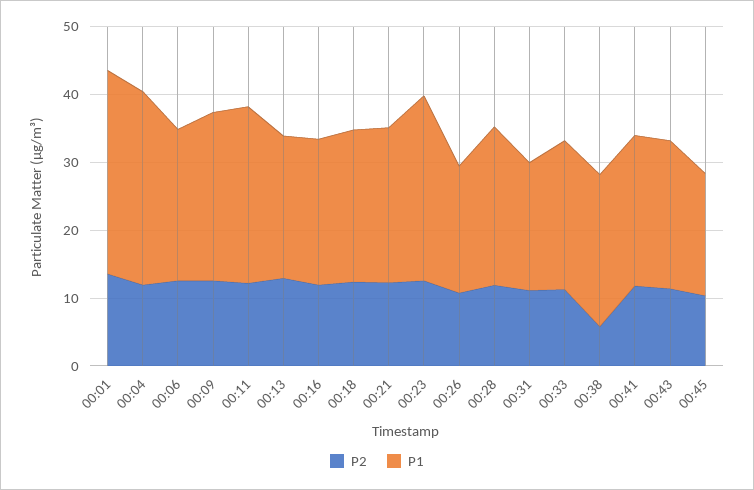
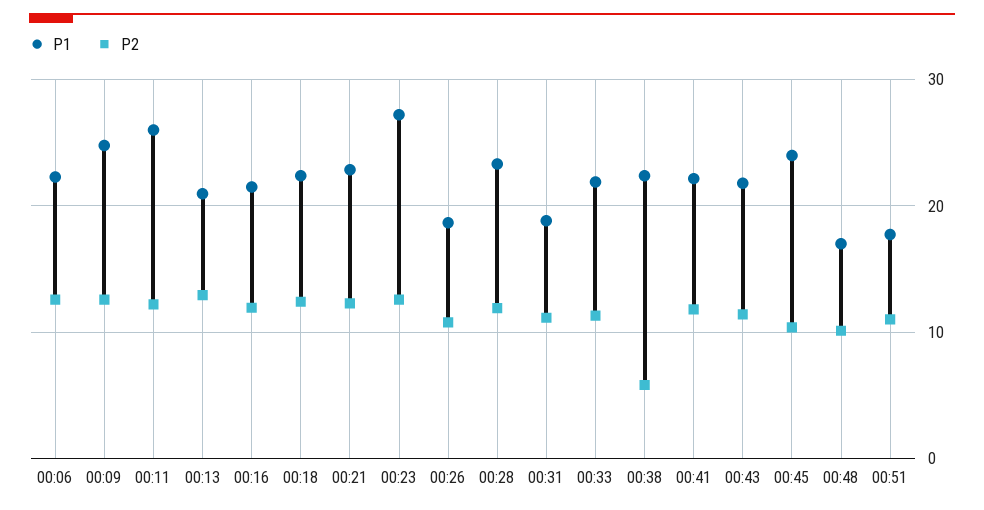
P2, 00:01: 14 -> none
P1, 00:01: 30 -> none
P2, 00:04: 12 -> none
P1, 00:04: 28 -> none
P1, 00:45: 18 -> 24
P1, 00:48: none -> 17
P2, 00:48: none -> 10
P1, 00:51: none -> 18
P2, 00:51: none -> 11

